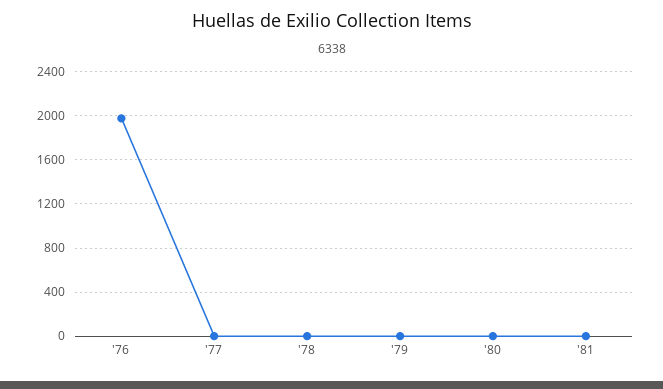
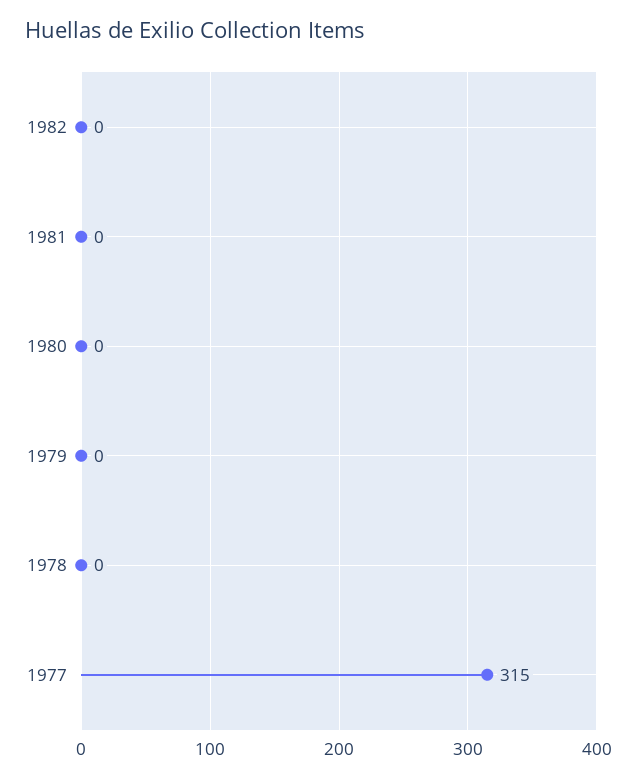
'76: 2000 -> none
'77: 0 -> 315
1982: none -> 0

